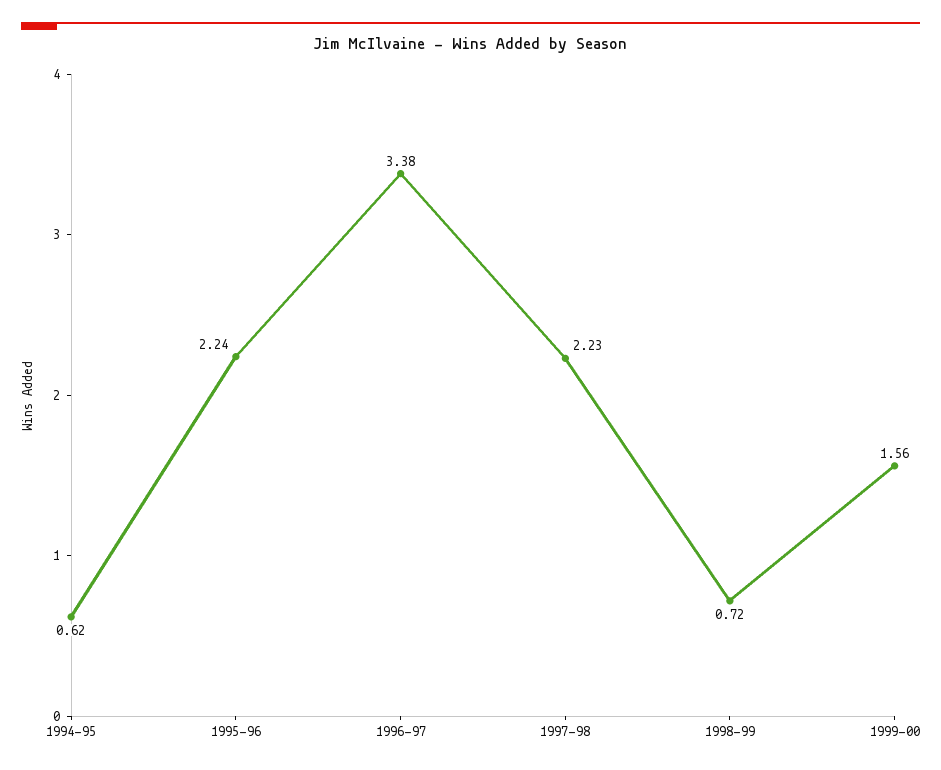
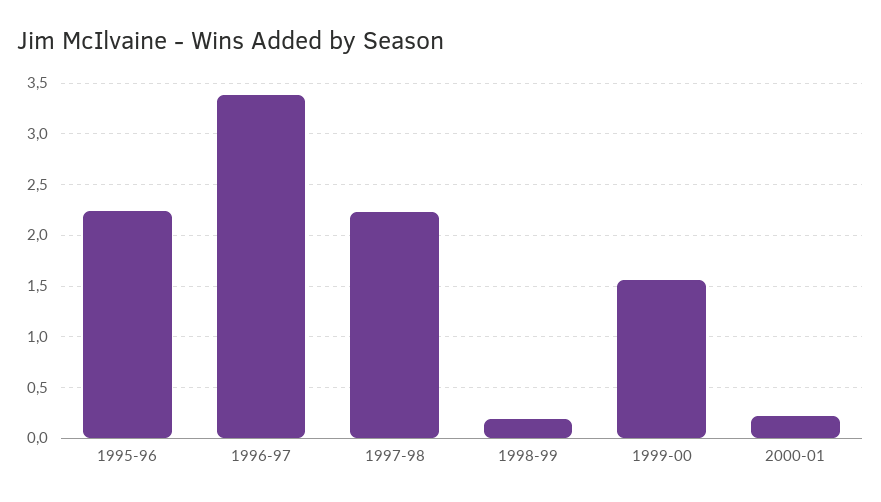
1994-95: 0.62 -> none
1998-99: 0.72 -> 0.2
2000-01: none -> 0.2

